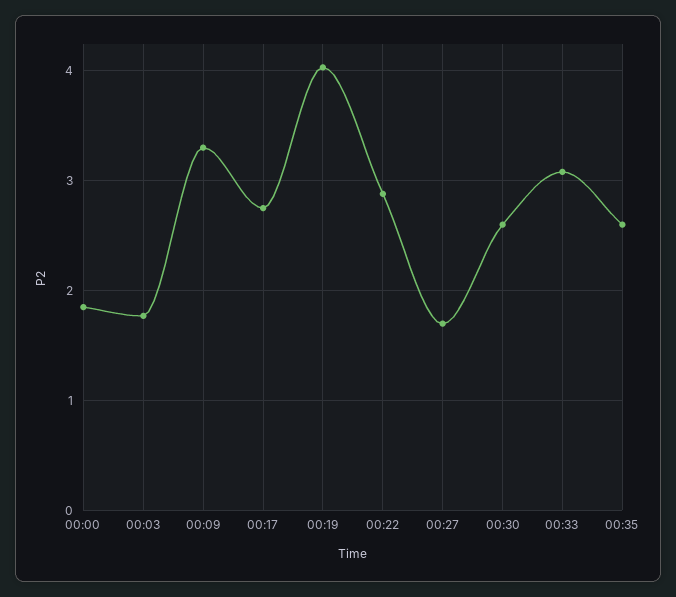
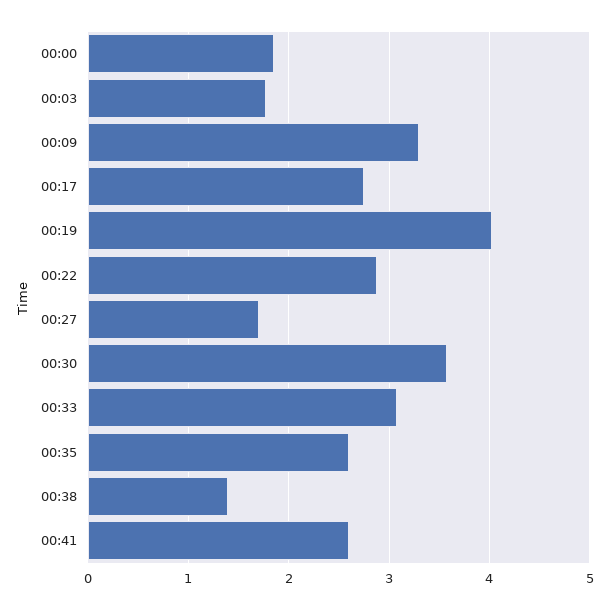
00:30: 2.6 -> 3.6
00:38: none -> 1.4
00:41: none -> 2.6

